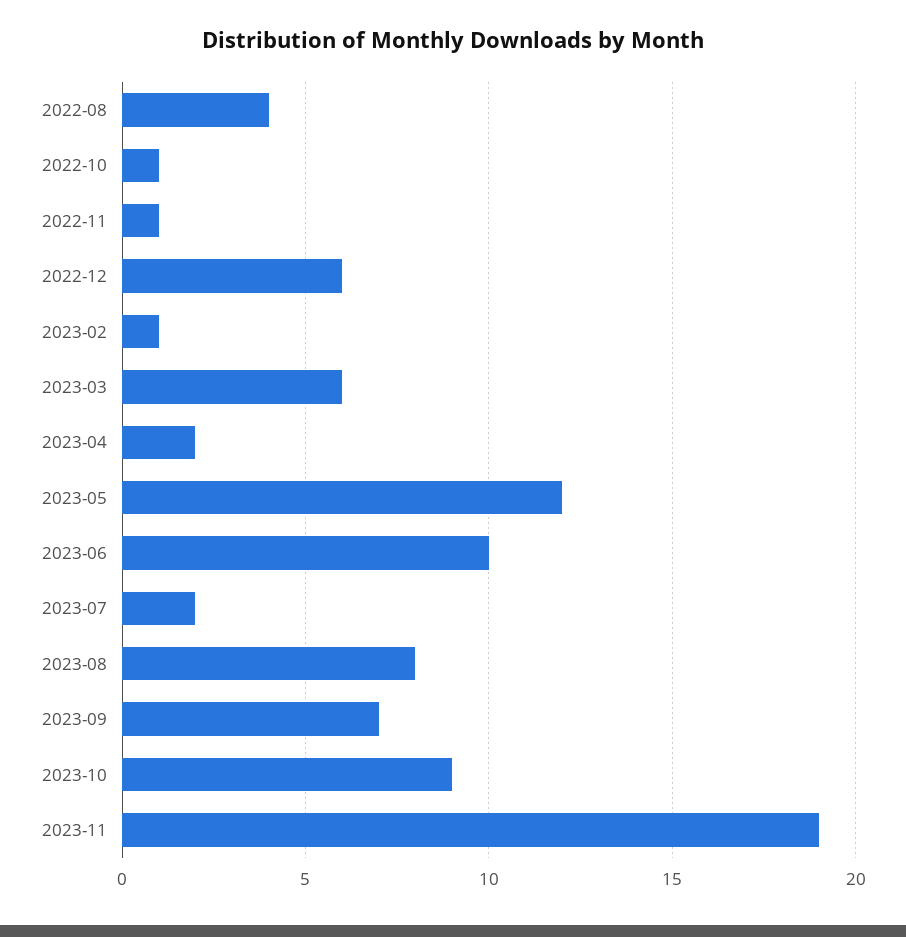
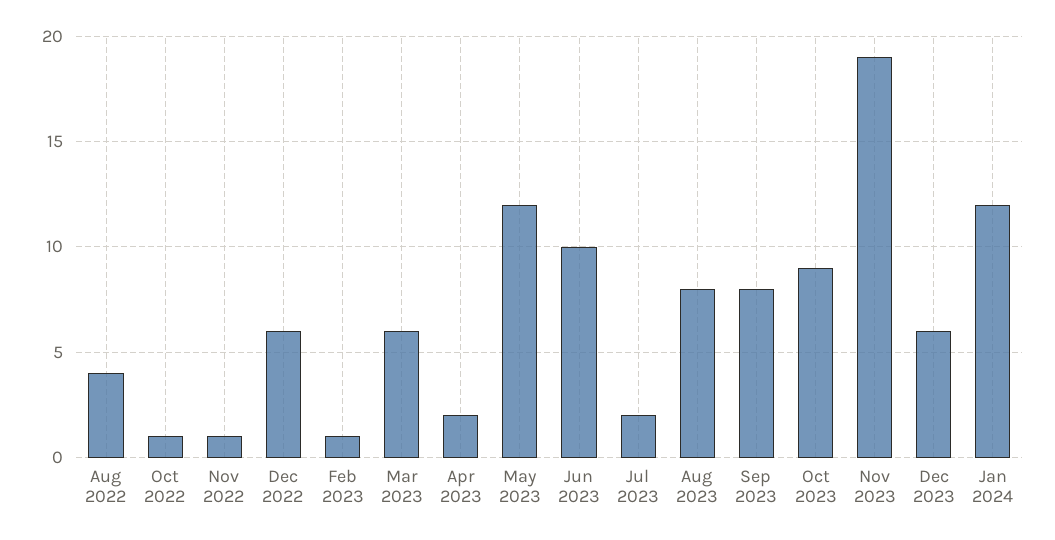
2023-09: 7 -> 8
Dec 2023: none -> 6
Jan 2024: none -> 12

